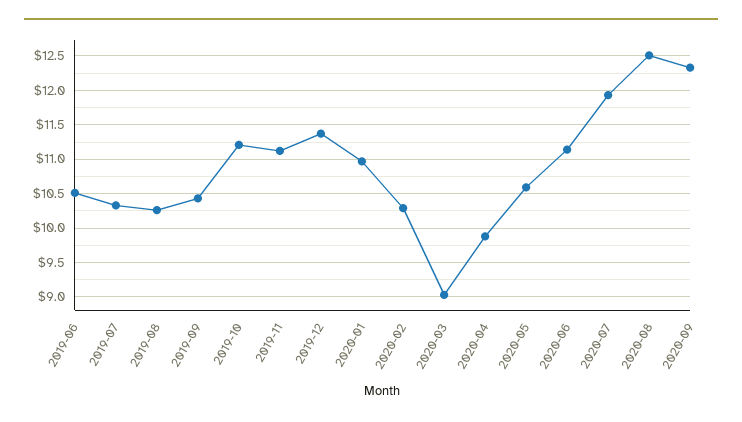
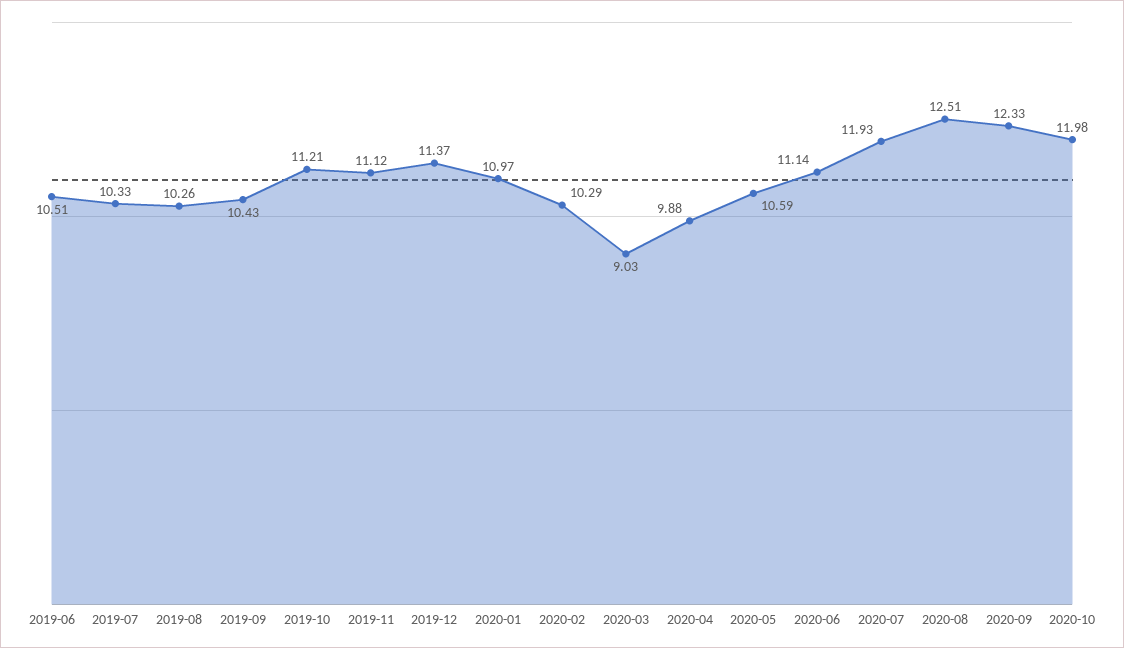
2020-10: none -> 11.98

